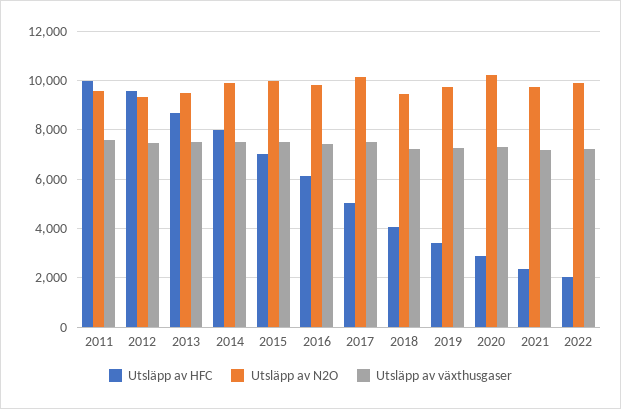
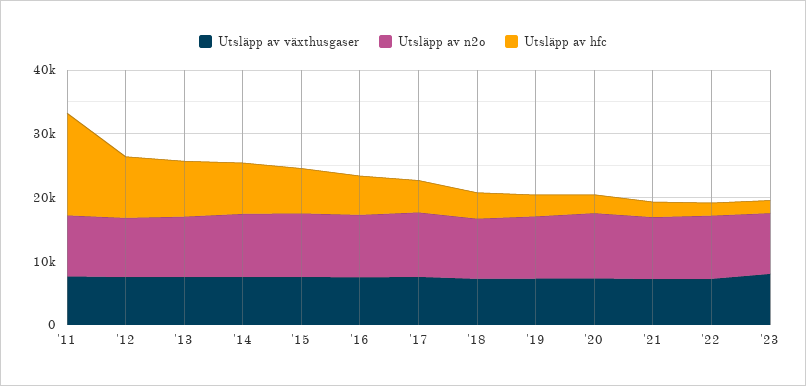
Utsläpp av HFC, 2011: 10000 -> 16000
Utsläpp av växthusgaser, '23: none -> 8000
Utsläpp av N2O, '23: none -> 10000
Utsläpp av HFC, '23: none -> 2000

